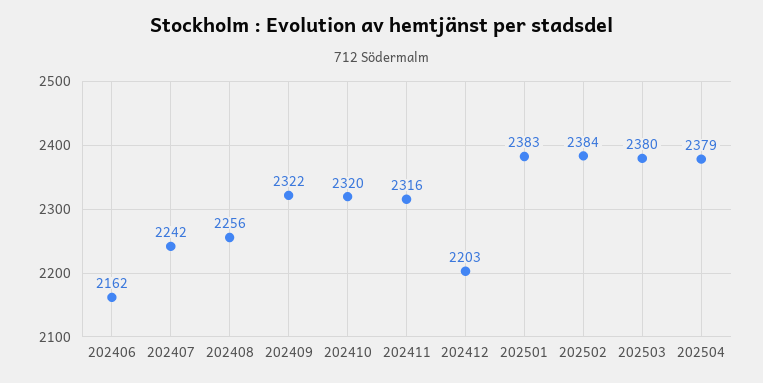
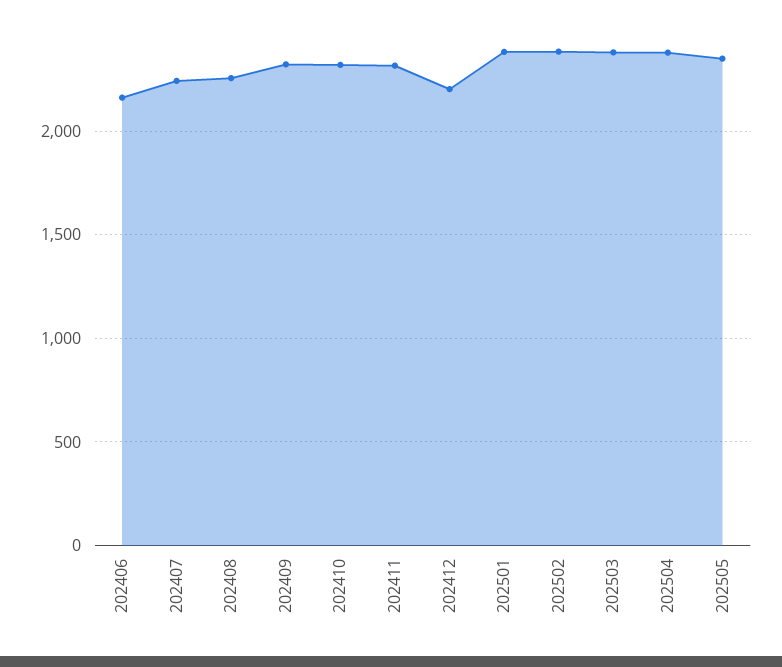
202505: none -> 2350

